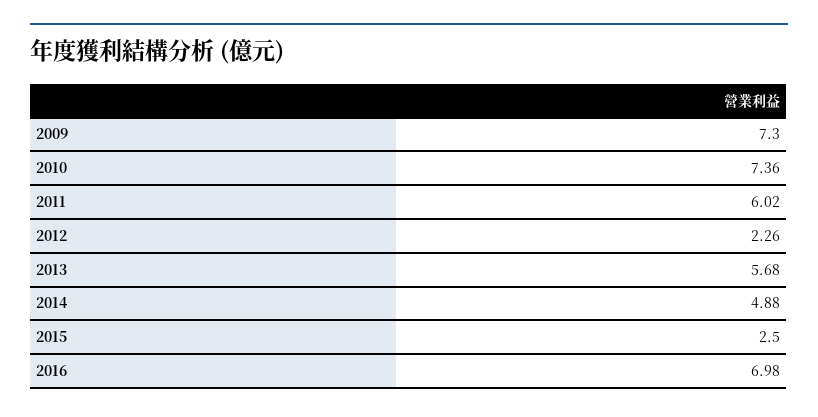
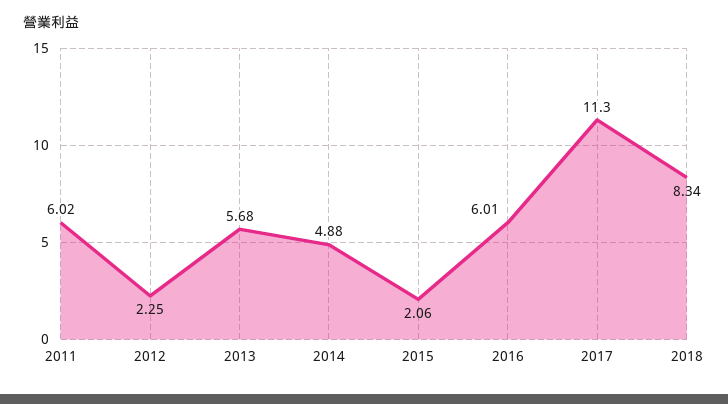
2009: 7.3 -> none
2010: 7.36 -> none
2012: 2.26 -> 2.25
2015: 2.5 -> 2.06
2016: 6.98 -> 6.01
2017: none -> 11.3
2018: none -> 8.34

